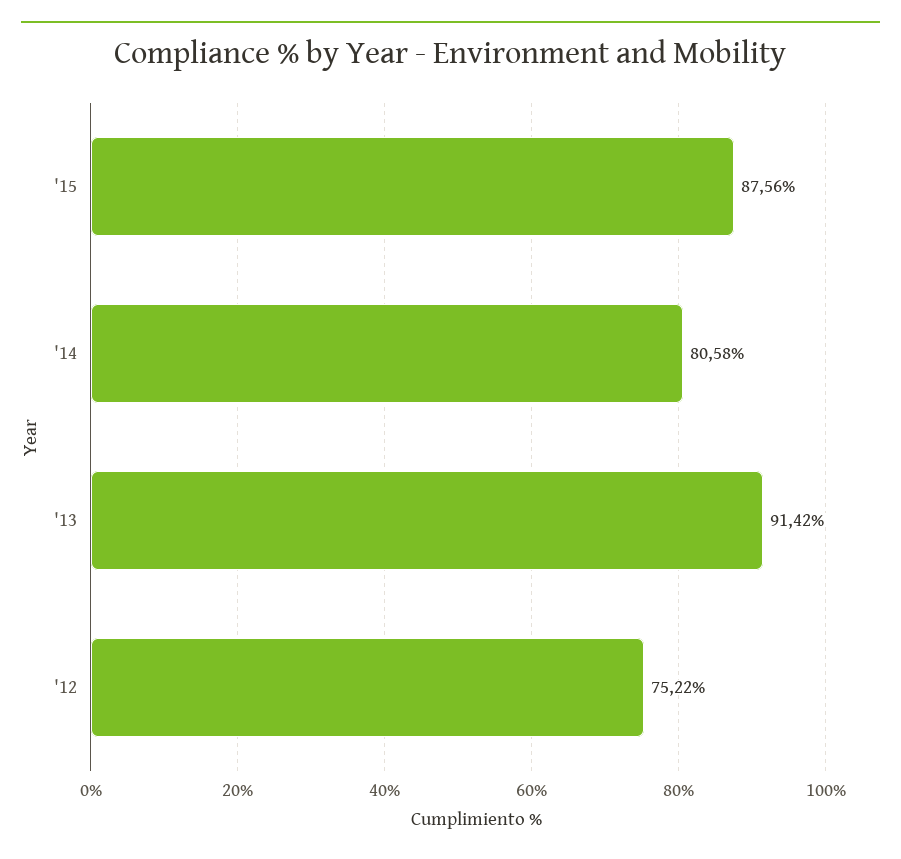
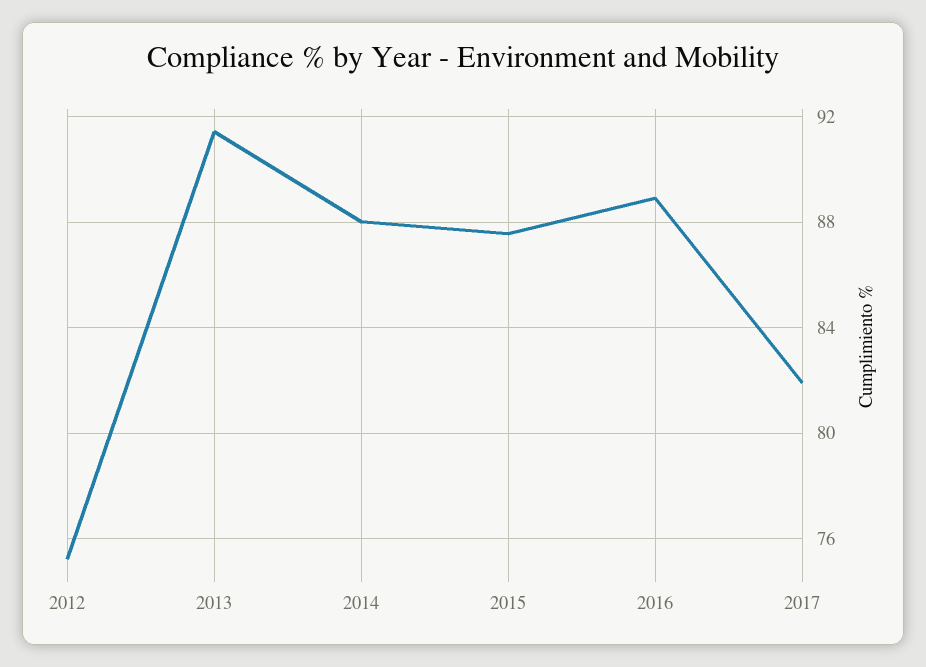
'14: 80.58 -> 88
2016: none -> 89
2017: none -> 82

